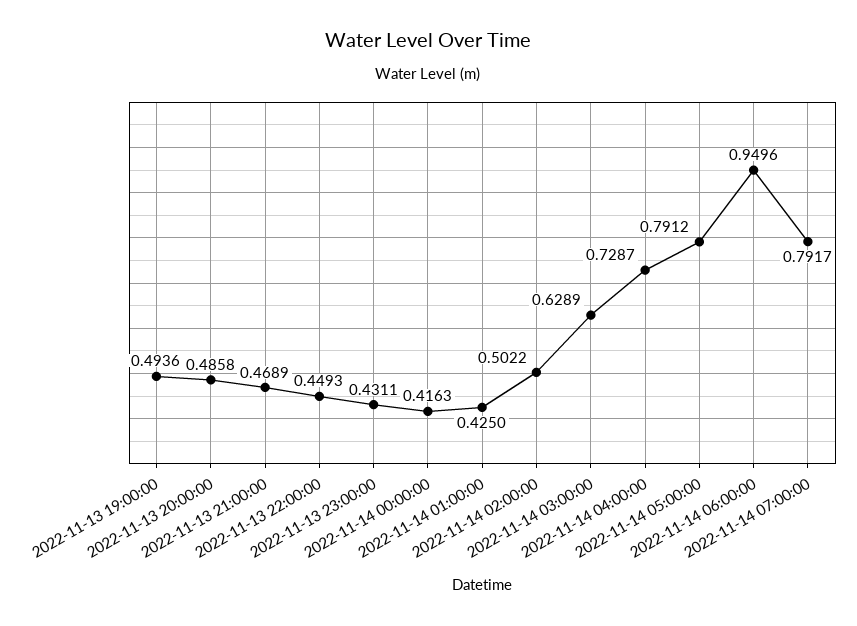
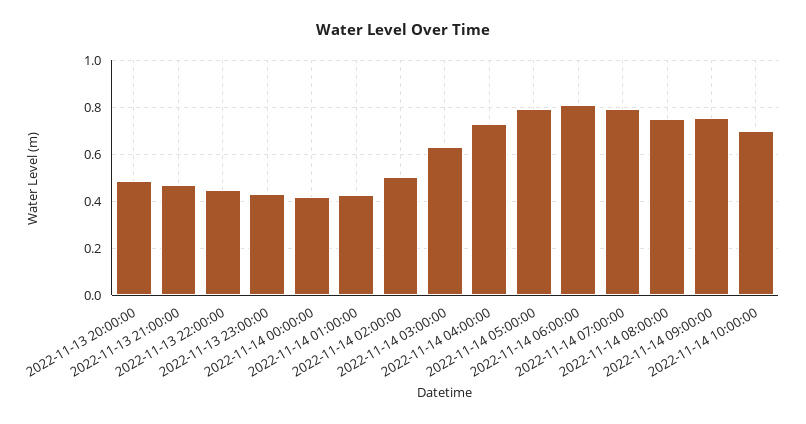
2022-11-13 19:00:00: 0.4936 -> none
2022-11-14 06:00:00: 0.9496 -> 0.8
2022-11-14 08:00:00: none -> 0.75
2022-11-14 09:00:00: none -> 0.75
2022-11-14 10:00:00: none -> 0.7

